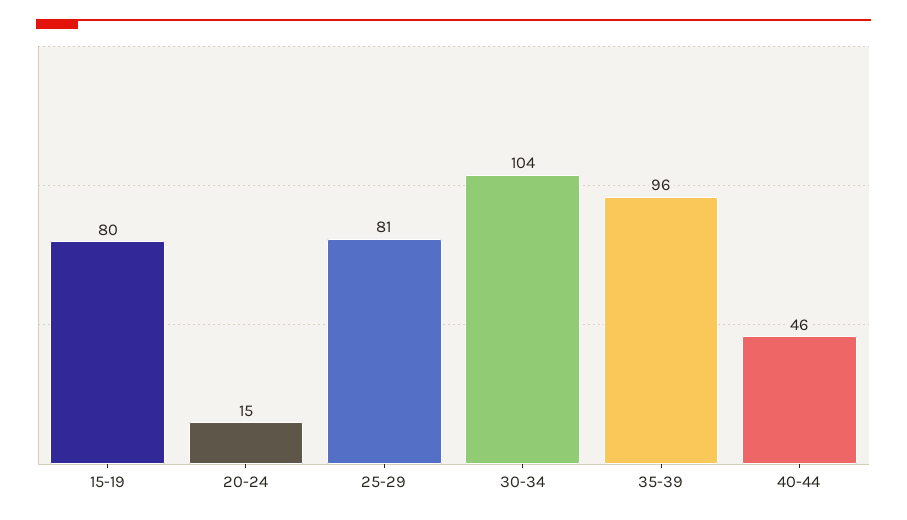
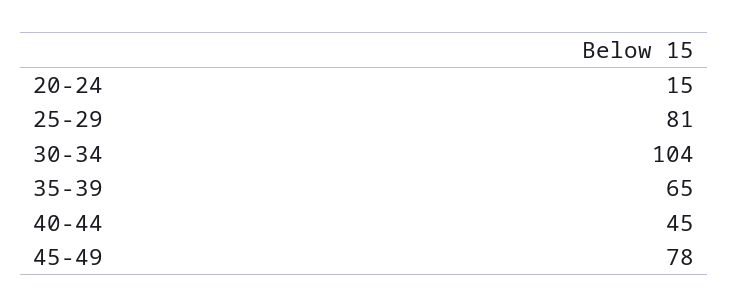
15-19: 80 -> none
35-39: 96 -> 65
40-44: 46 -> 45
45-49: none -> 78

